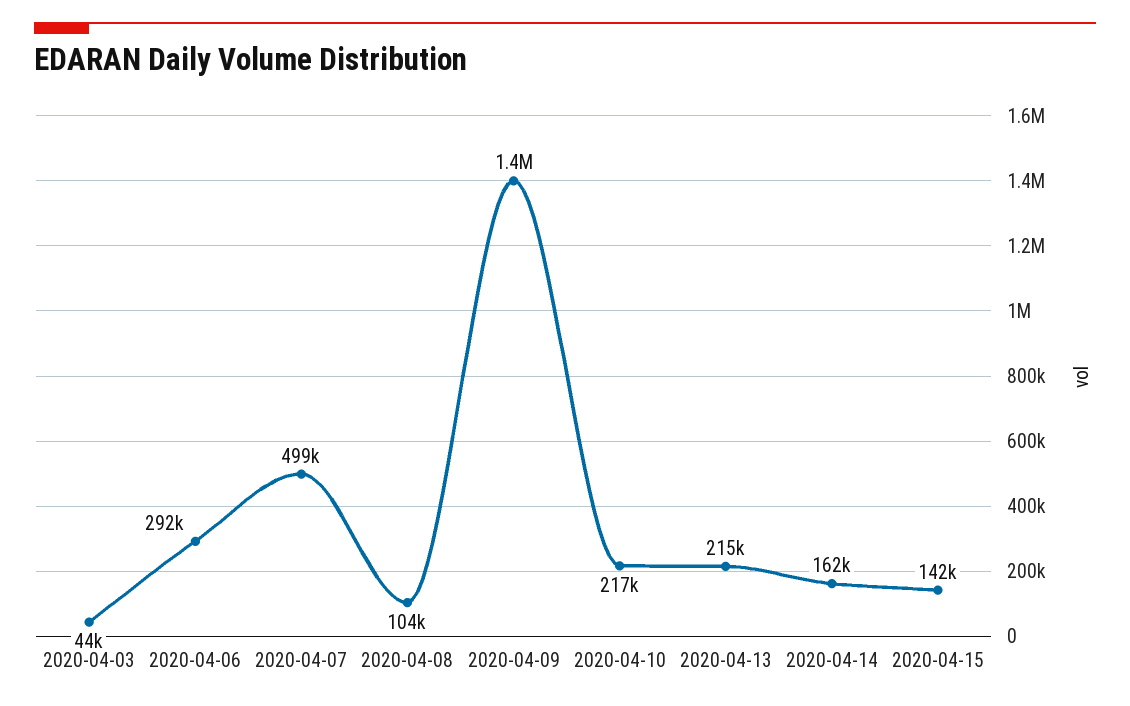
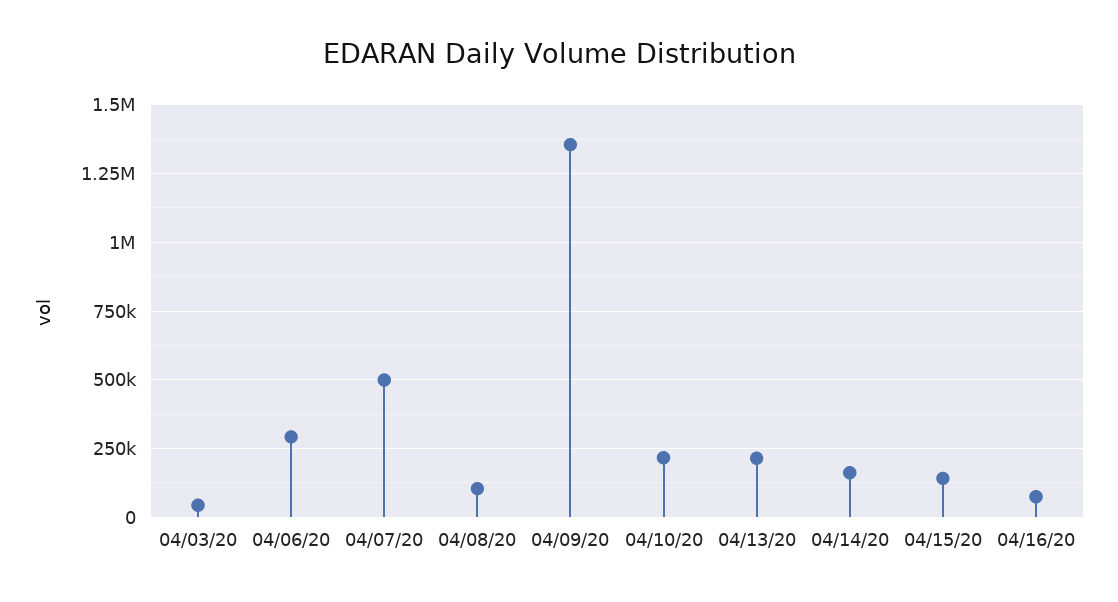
04/16/20: none -> 75000

